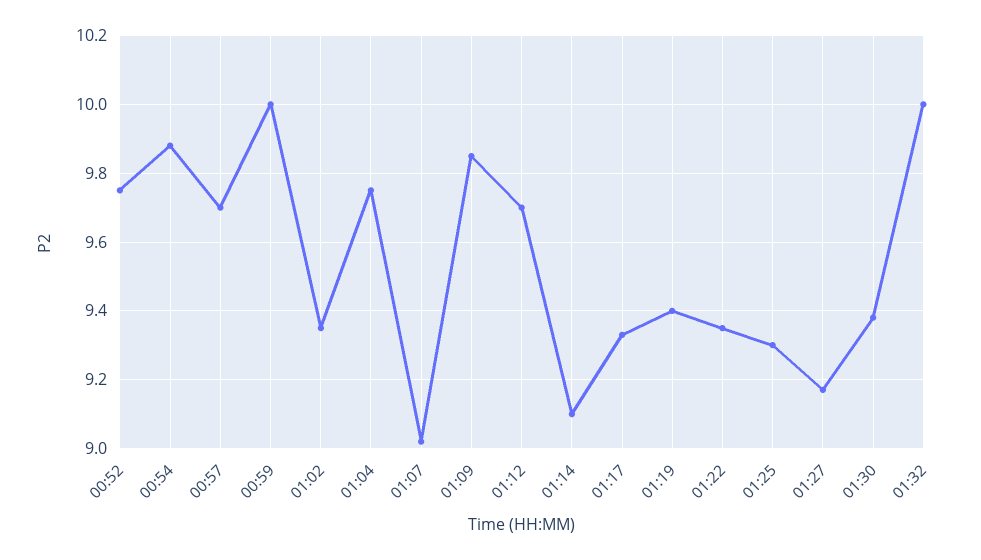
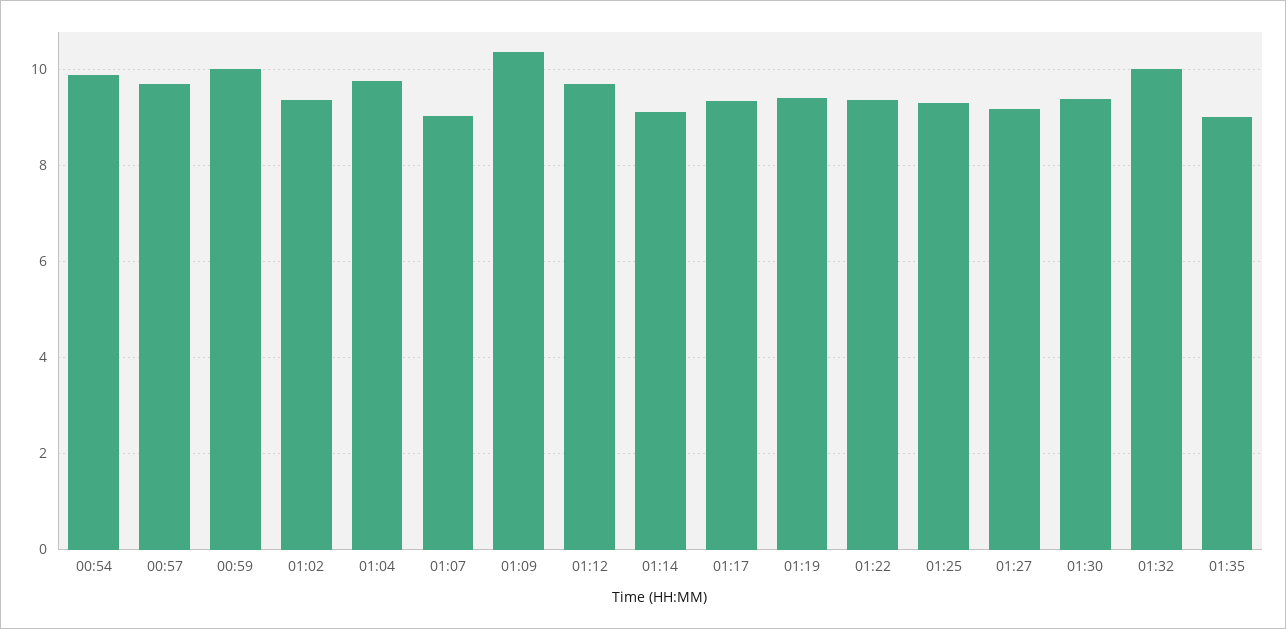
00:52: 9.75 -> none
01:09: 9.85 -> 10.4
01:35: none -> 9

